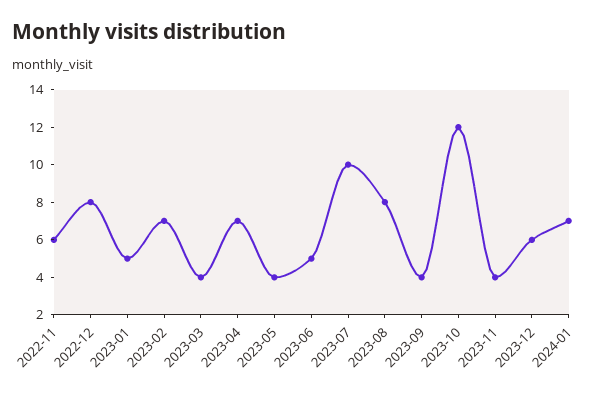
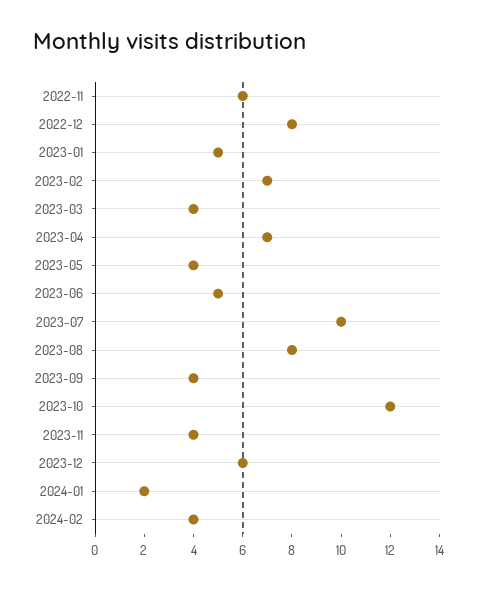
2024-01: 7 -> 2
2024-02: none -> 4

